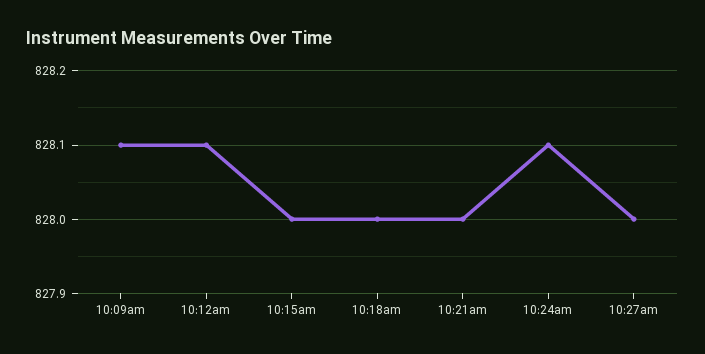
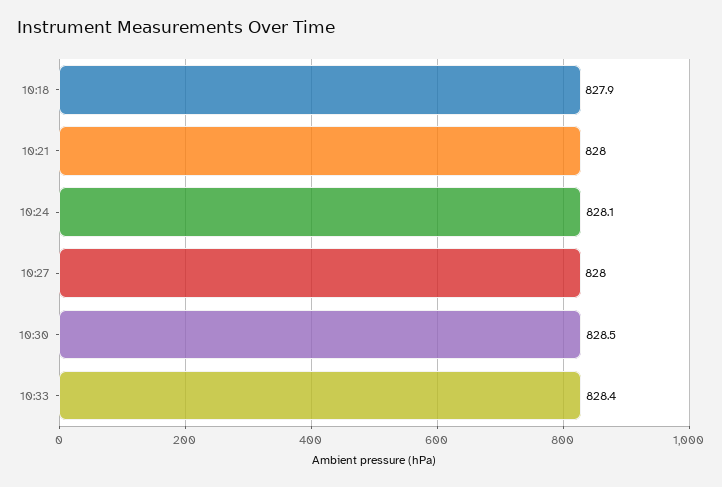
10:09am: 828.1 -> none
10:12am: 828.1 -> none
10:15am: 828 -> none
10:18am: 828 -> 827.9
10:30: none -> 828.5
10:33: none -> 828.4

